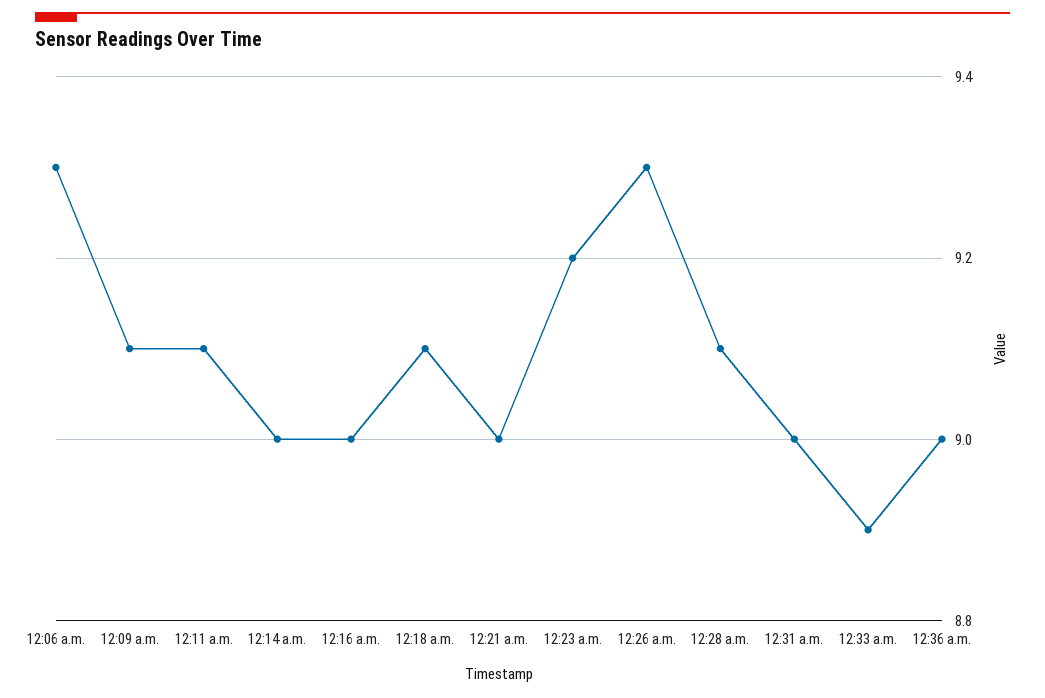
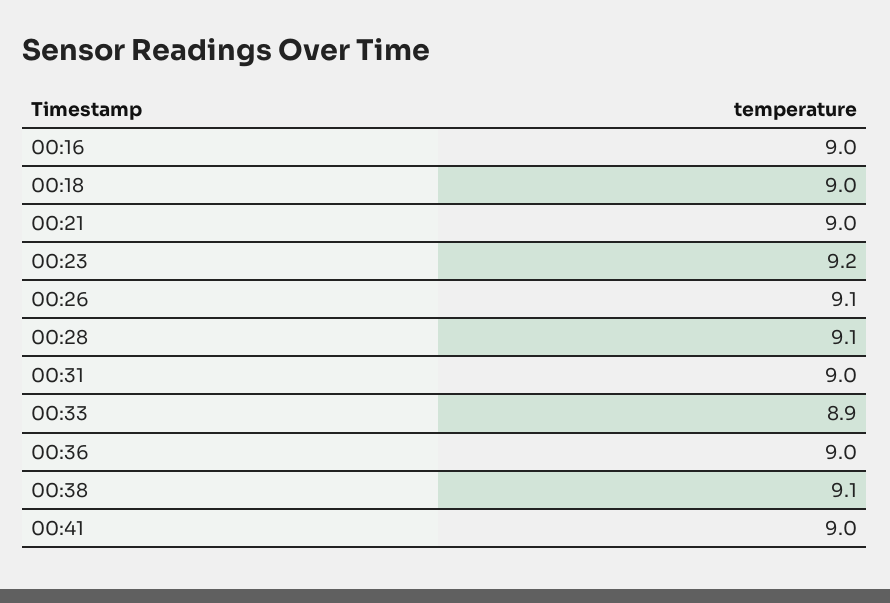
12:06 a.m.: 9.3 -> none
12:09 a.m.: 9.1 -> none
12:11 a.m.: 9.1 -> none
12:14 a.m.: 9 -> none
12:18 a.m.: 9.1 -> 9
12:26 a.m.: 9.3 -> 9.1
00:38: none -> 9.1
00:41: none -> 9

